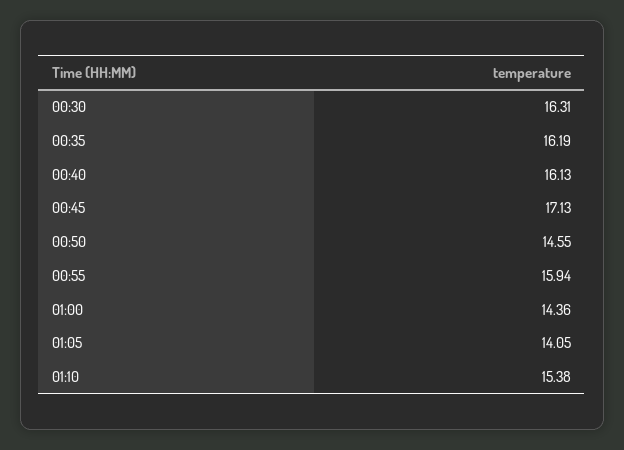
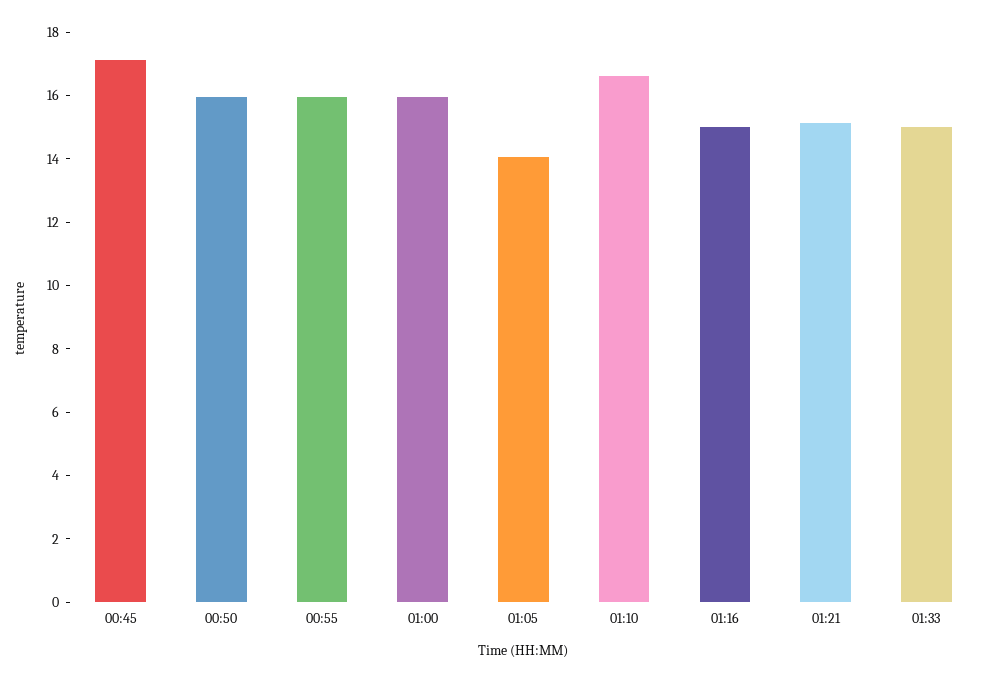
00:30: 16.31 -> none
00:35: 16.19 -> none
00:40: 16.13 -> none
00:50: 14.55 -> 16
01:00: 14.36 -> 16
01:10: 15.38 -> 16.5
01:16: none -> 15
01:21: none -> 15
01:33: none -> 15

